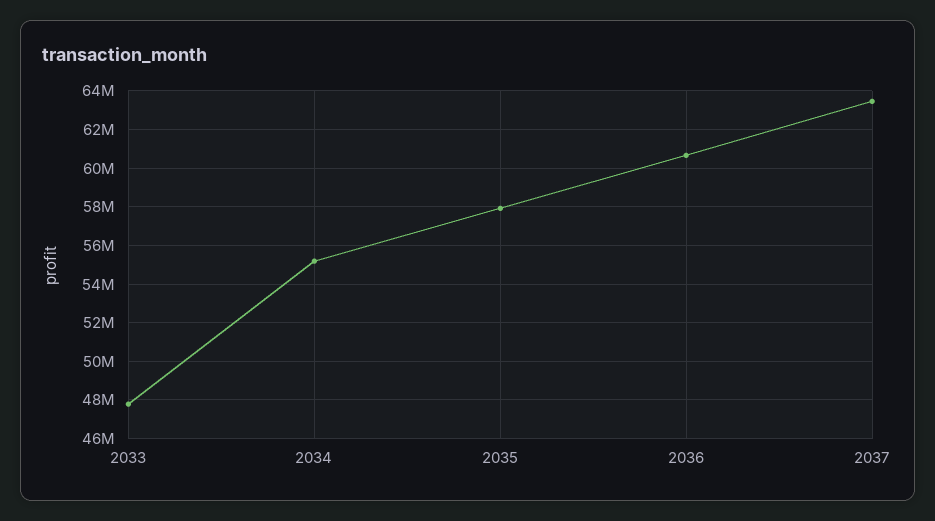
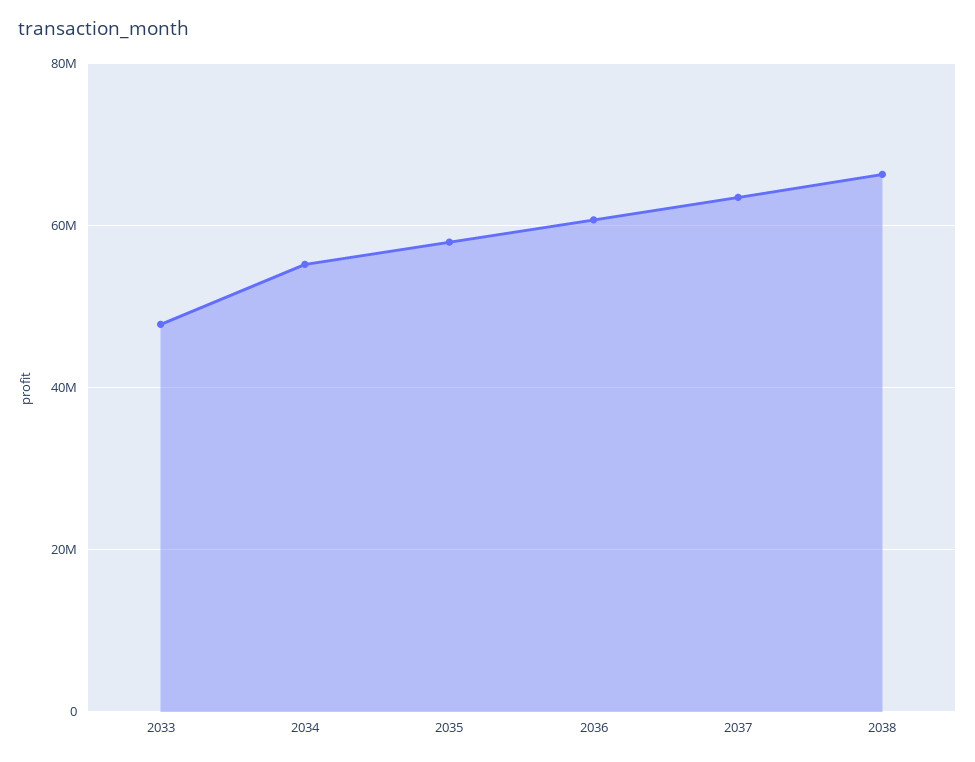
2038: none -> 66000000

